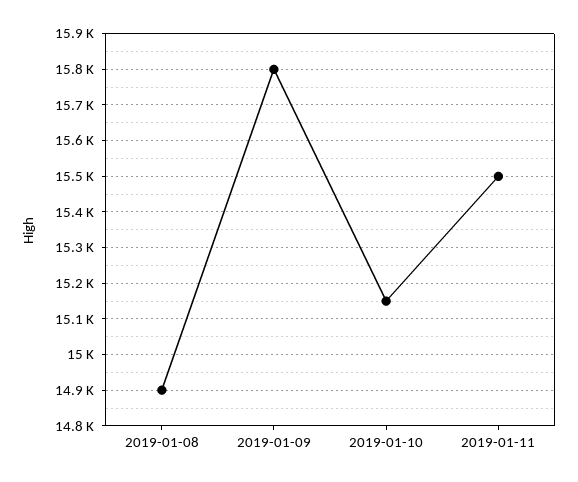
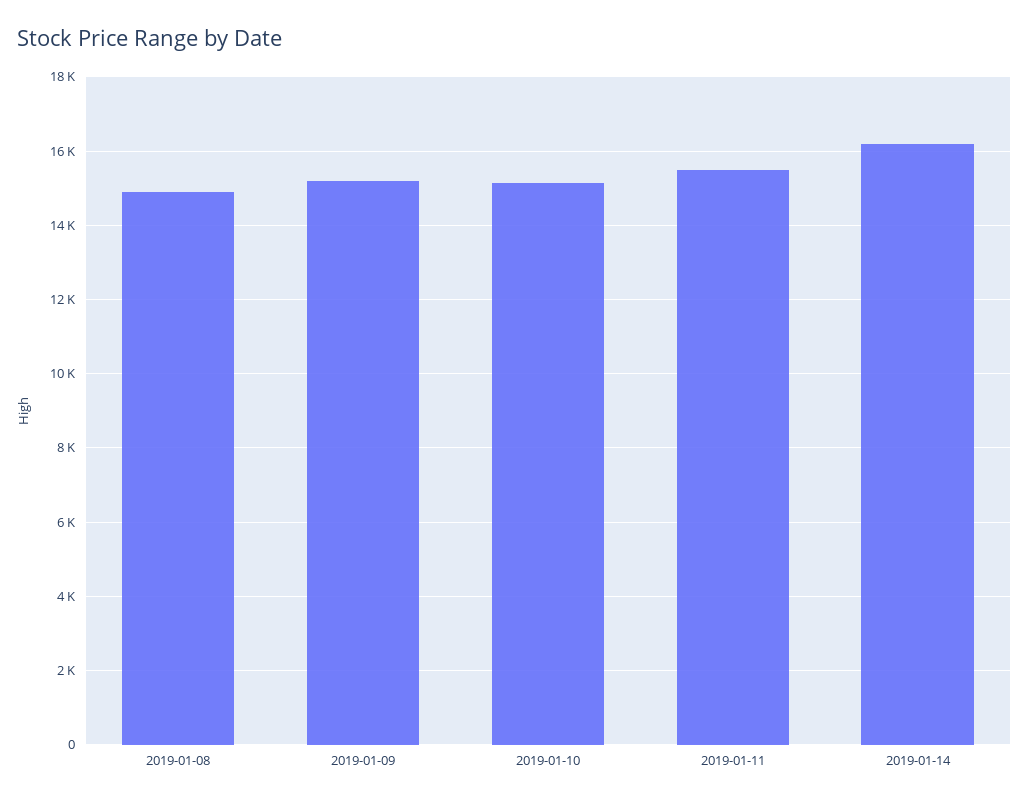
2019-01-09: 15800 -> 15200
2019-01-14: none -> 16200

